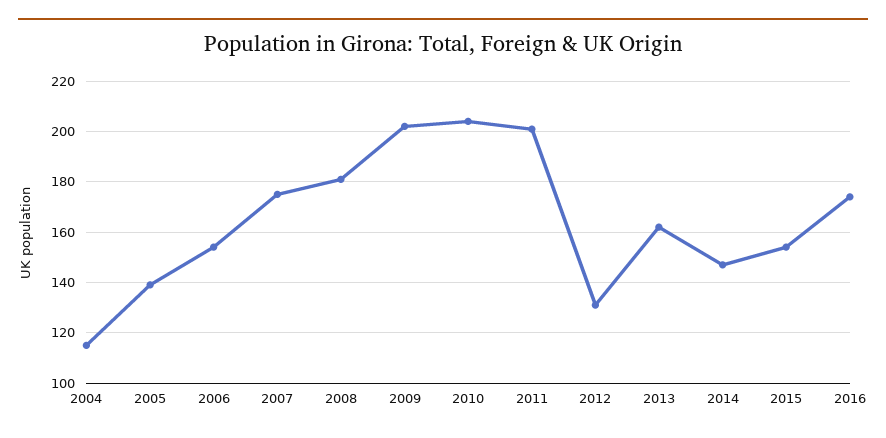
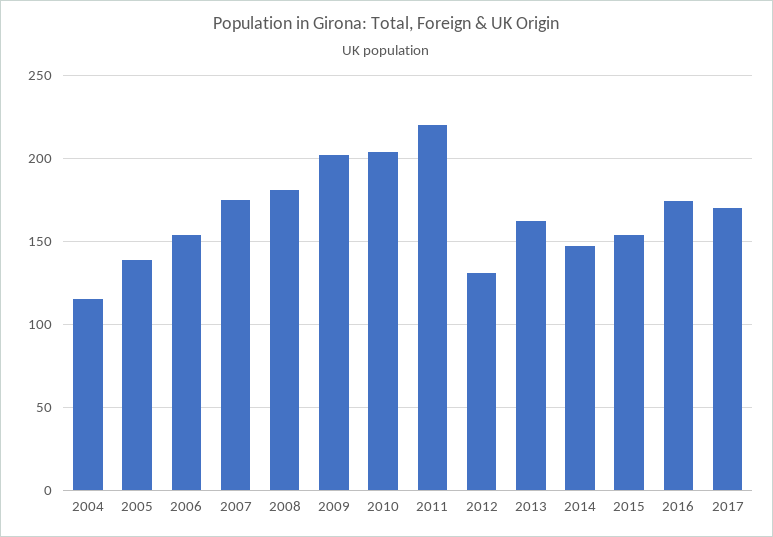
2011: 200 -> 220
2017: none -> 170

